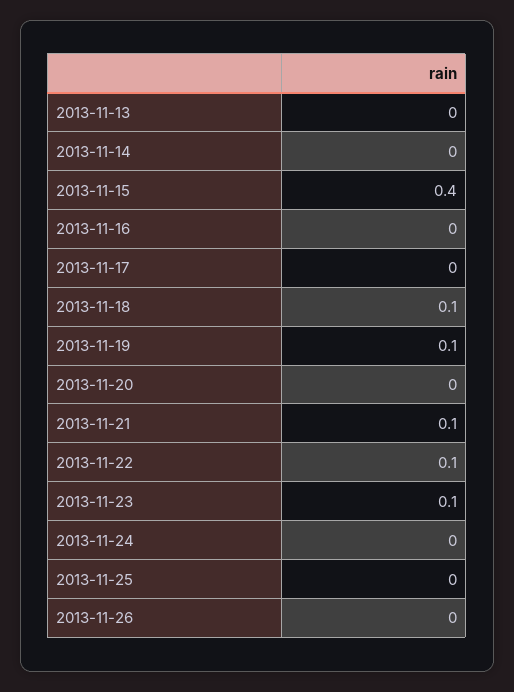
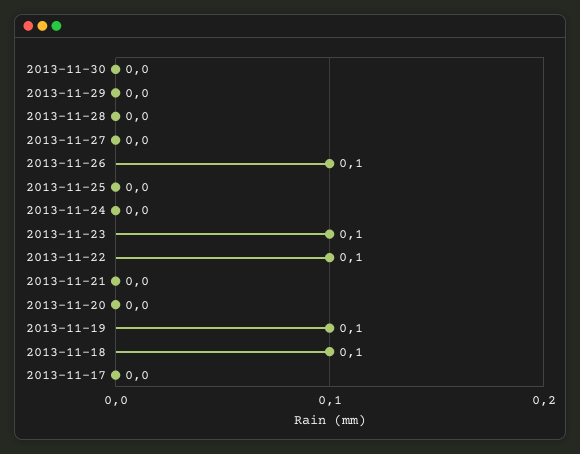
2013-11-13: 0 -> none
2013-11-14: 0 -> none
2013-11-15: 0.4 -> none
2013-11-16: 0 -> none
2013-11-21: 0.1 -> 0
2013-11-26: 0 -> 0.1
2013-11-30: none -> 0
2013-11-29: none -> 0
2013-11-28: none -> 0
2013-11-27: none -> 0

